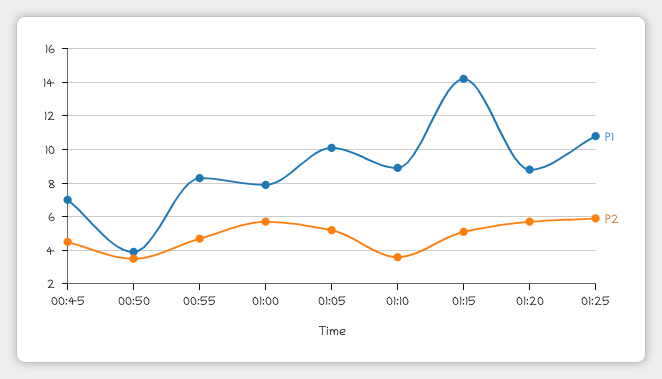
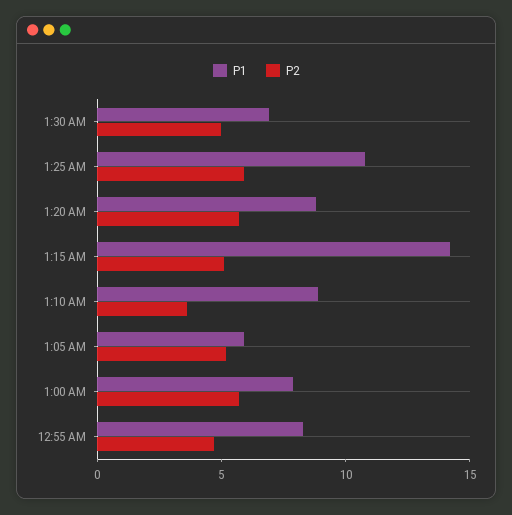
P1, 00:45: 7 -> none
P2, 00:45: 4.5 -> none
P1, 00:50: 4 -> none
P2, 00:50: 3.5 -> none
P1, 01:05: 10 -> 6
P1, 1:30 AM: none -> 7
P2, 1:30 AM: none -> 5

